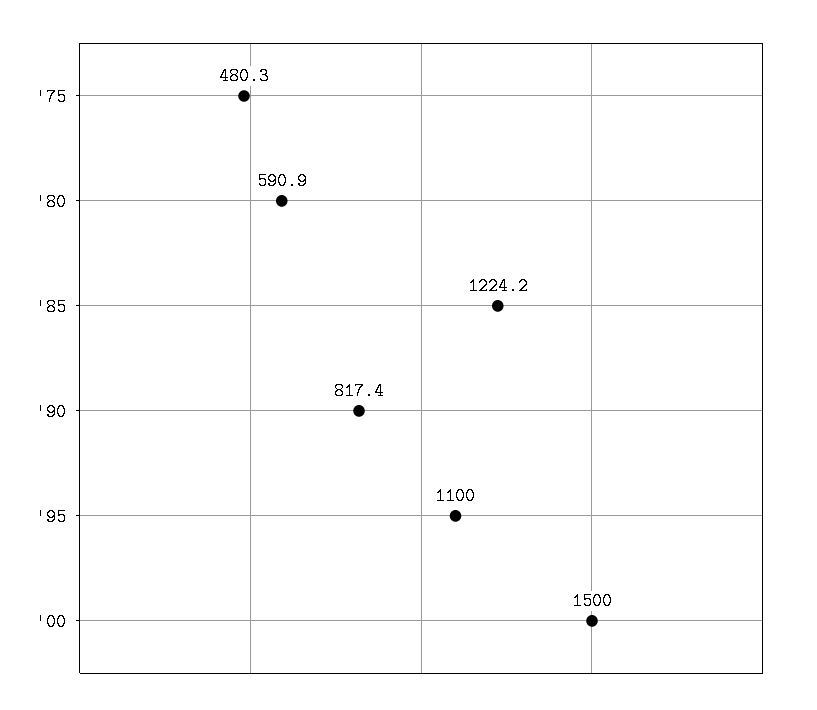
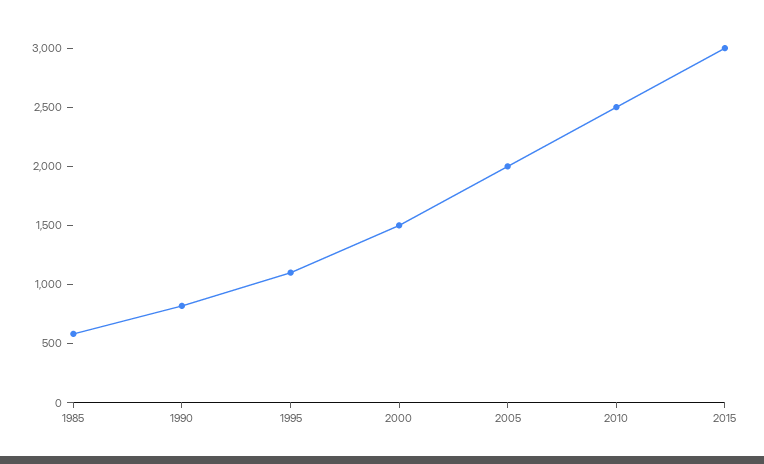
'75: 480.3 -> none
'80: 590.9 -> none
'85: 1224.2 -> 600
2005: none -> 2000
2010: none -> 2500
2015: none -> 3000

